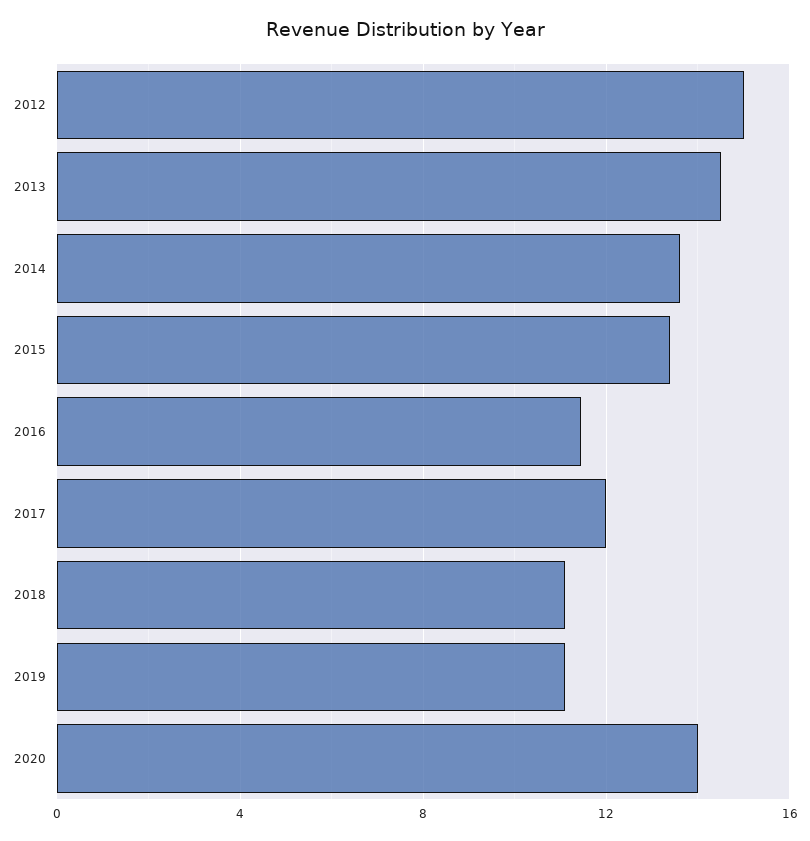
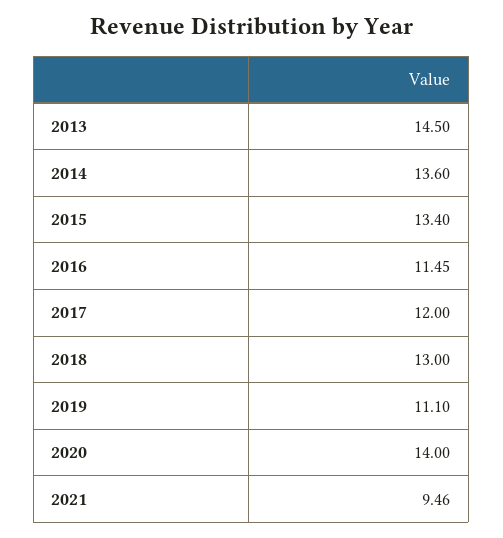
2012: 15 -> none
2018: 11 -> 13
2021: none -> 9.46

